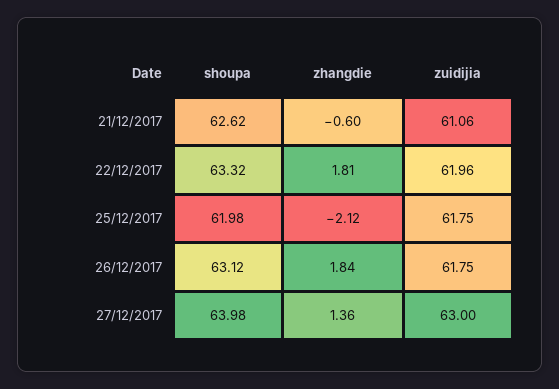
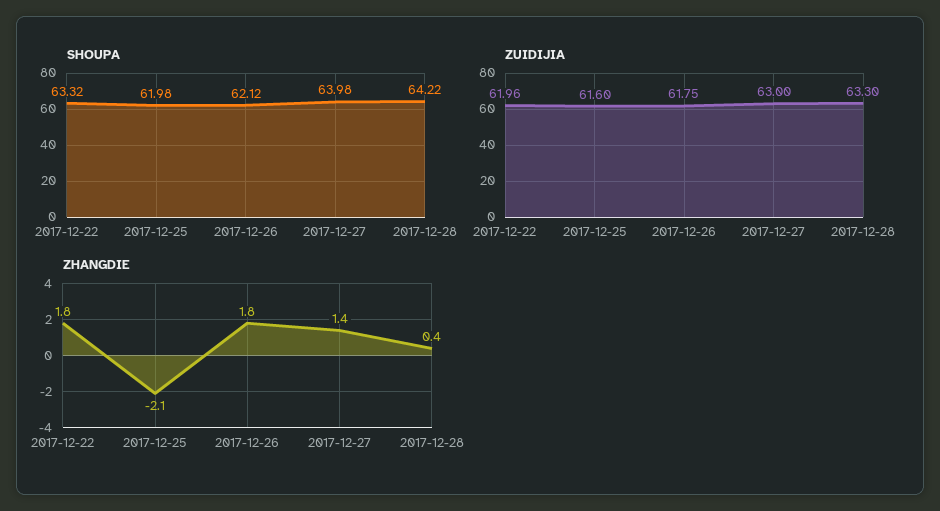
shoupa, 21/12/2017: 62.62 -> none
zhangdie, 21/12/2017: -0.6 -> none
zuidijia, 21/12/2017: 61.06 -> none
zuidijia, 25/12/2017: 61.75 -> 61.6
shoupa, 26/12/2017: 63.12 -> 62.12
shoupa, 2017-12-28: none -> 64.22
zuidijia, 2017-12-28: none -> 63.3
zhangdie, 2017-12-28: none -> 0.4

